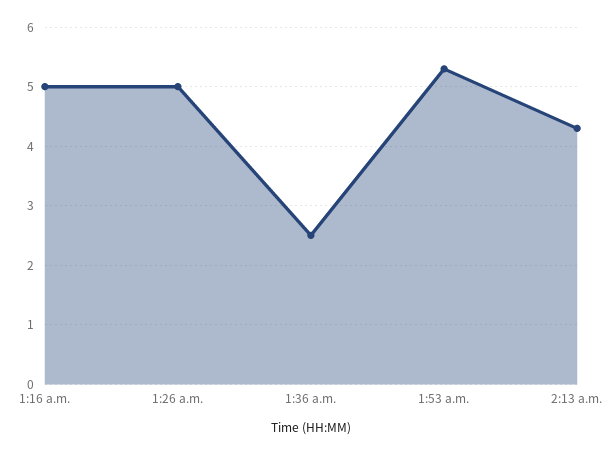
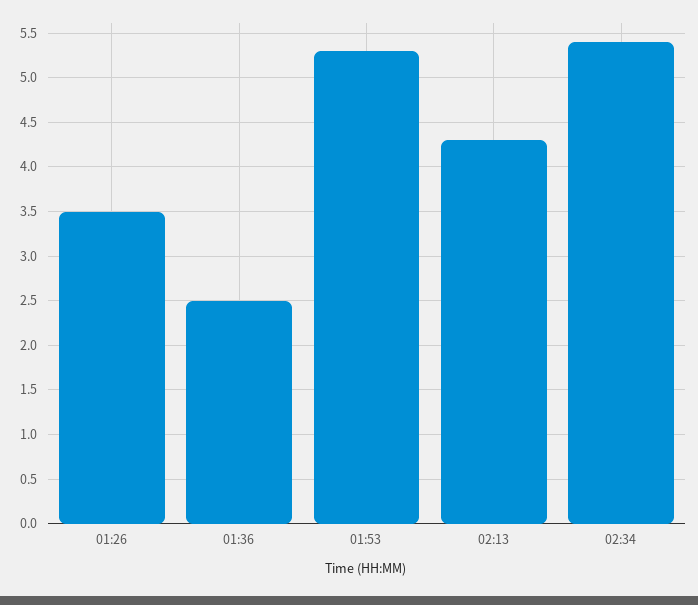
1:16 a.m.: 5 -> none
1:26 a.m.: 5 -> 3.5
02:34: none -> 5.4

